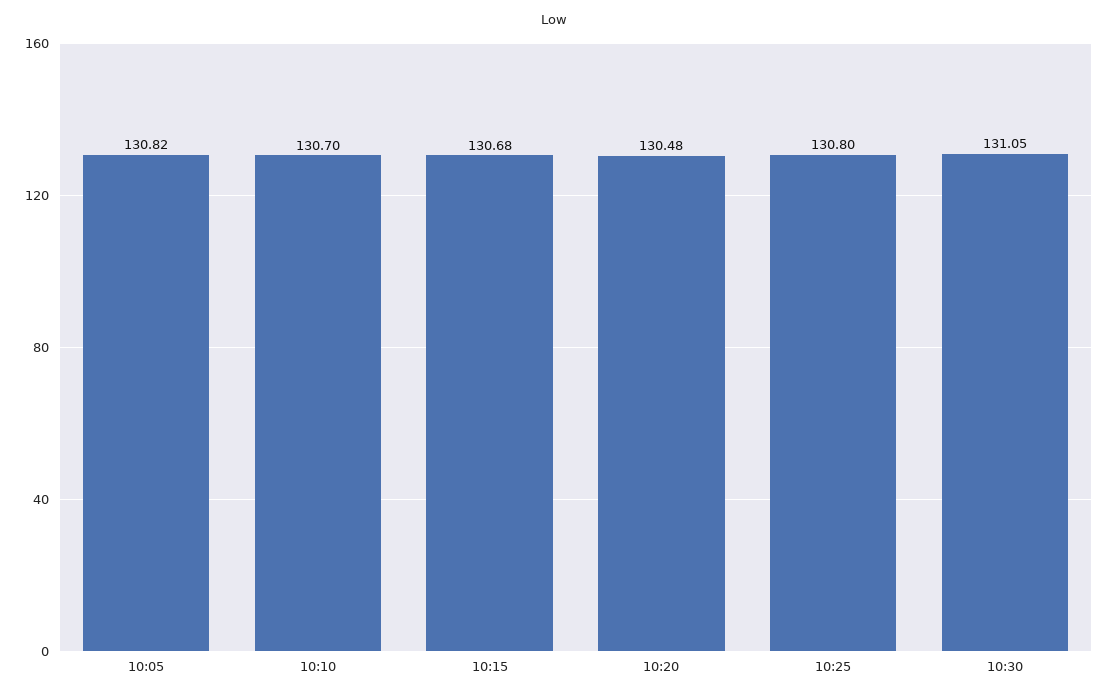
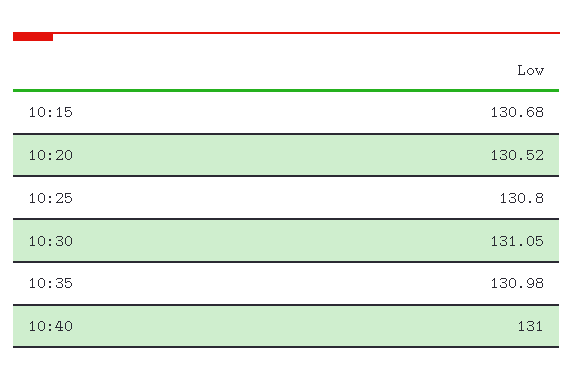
10:05: 130.82 -> none
10:10: 130.7 -> none
10:20: 130.48 -> 130.52
10:35: none -> 130.98
10:40: none -> 131

